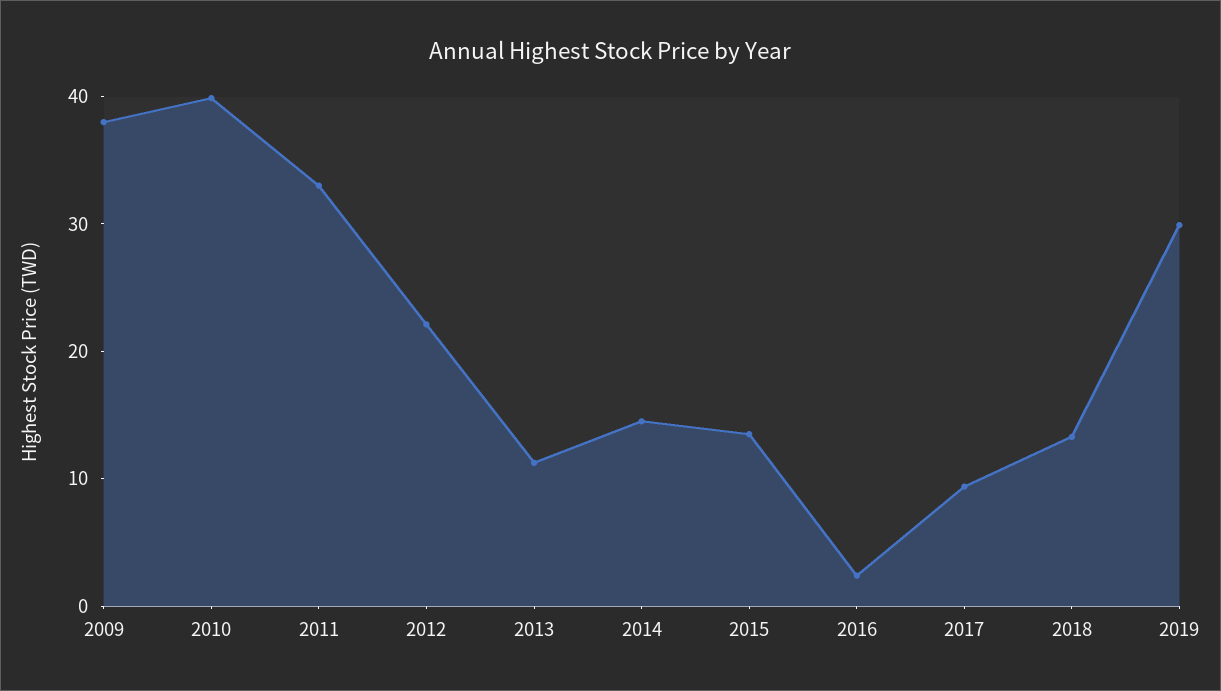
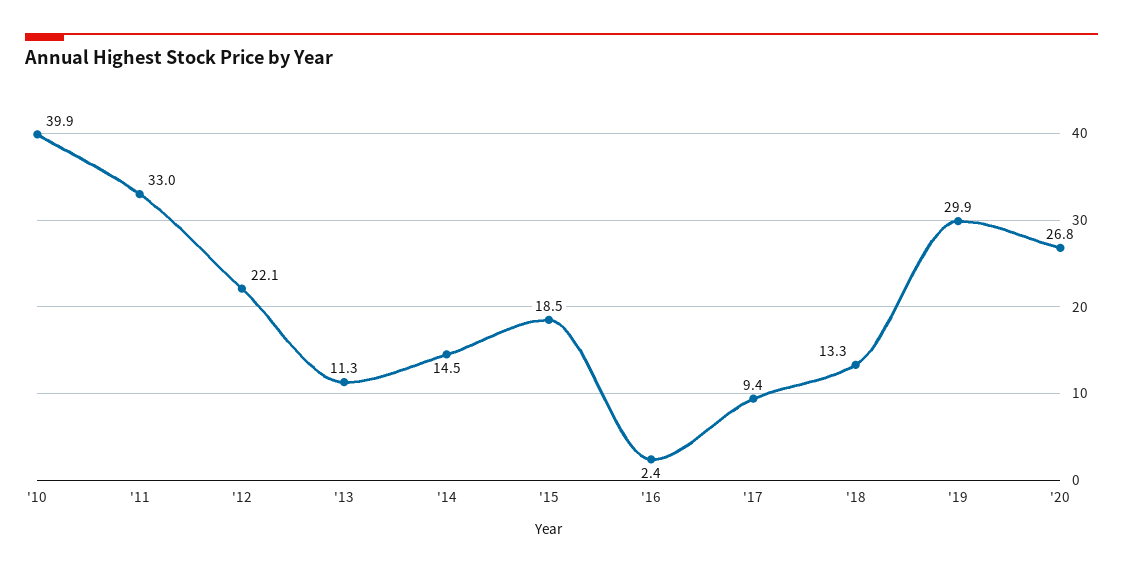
2009: 38 -> none
2015: 14 -> 18.5
'20: none -> 26.8

